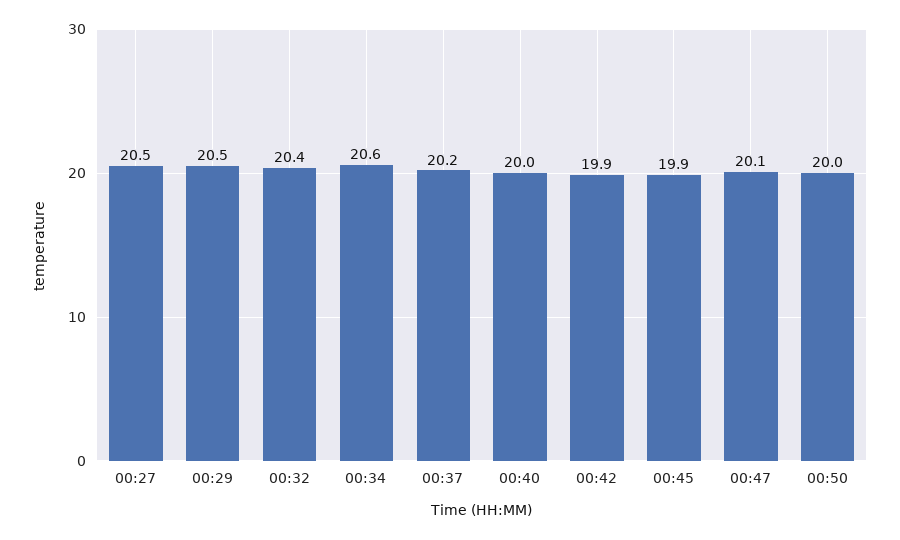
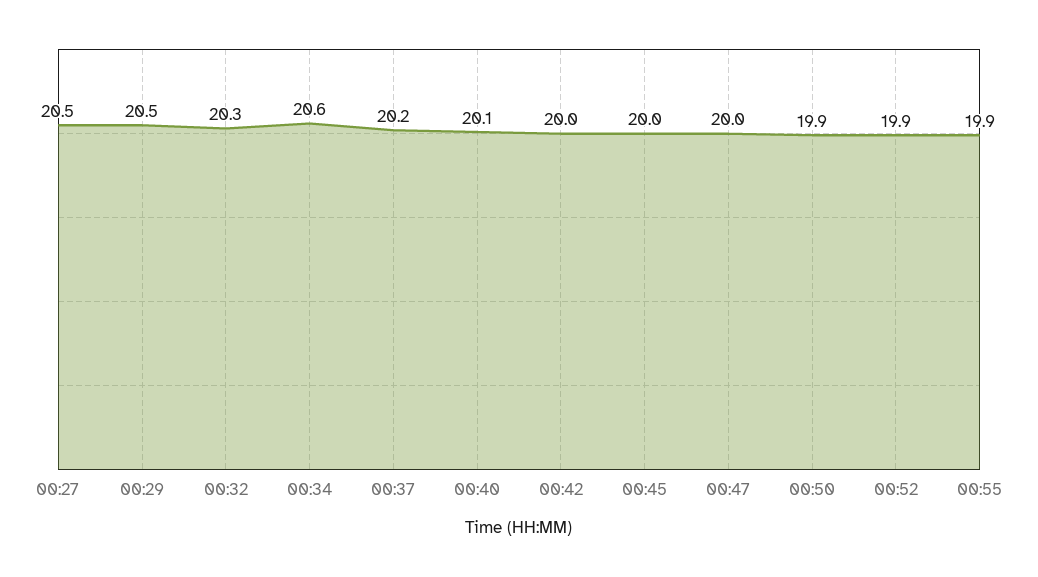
00:32: 20.4 -> 20.3
00:40: 20 -> 20.1
00:42: 19.9 -> 20
00:45: 19.9 -> 20
00:47: 20.1 -> 20
00:50: 20 -> 19.9
00:52: none -> 19.9
00:55: none -> 19.9

